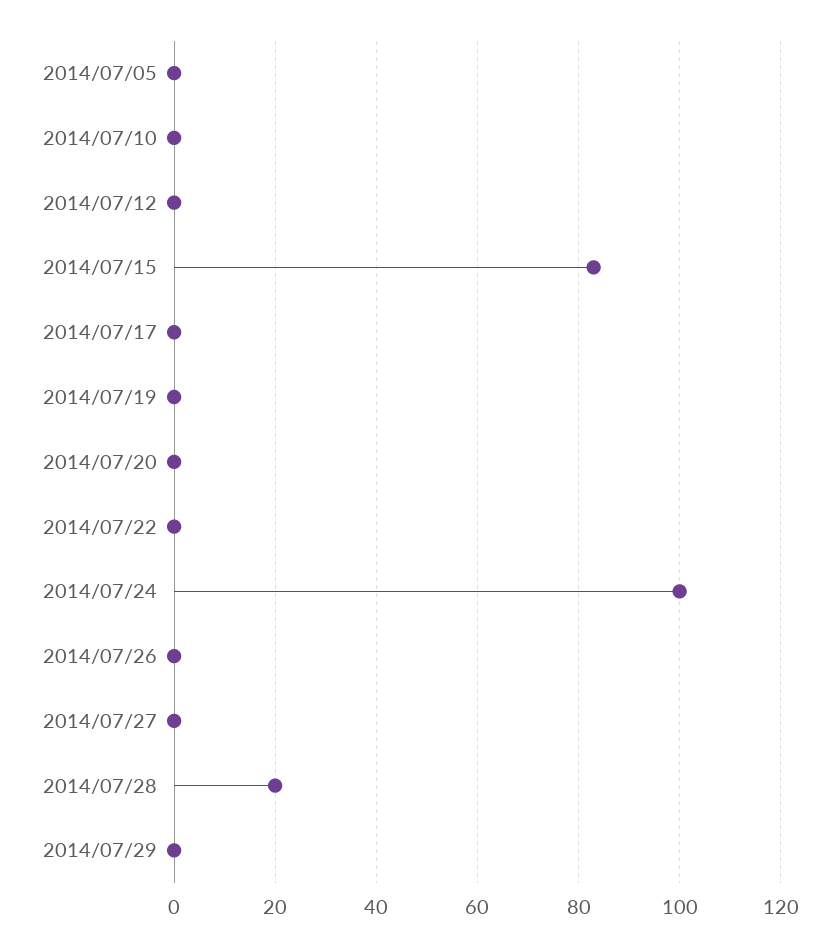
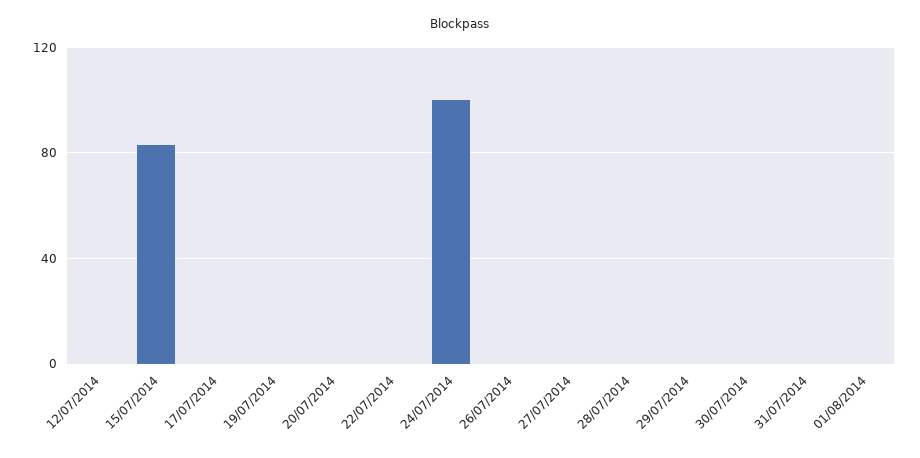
2014/07/05: 0 -> none
2014/07/10: 0 -> none
2014/07/28: 20 -> 0
30/07/2014: none -> 0
31/07/2014: none -> 0
01/08/2014: none -> 0

